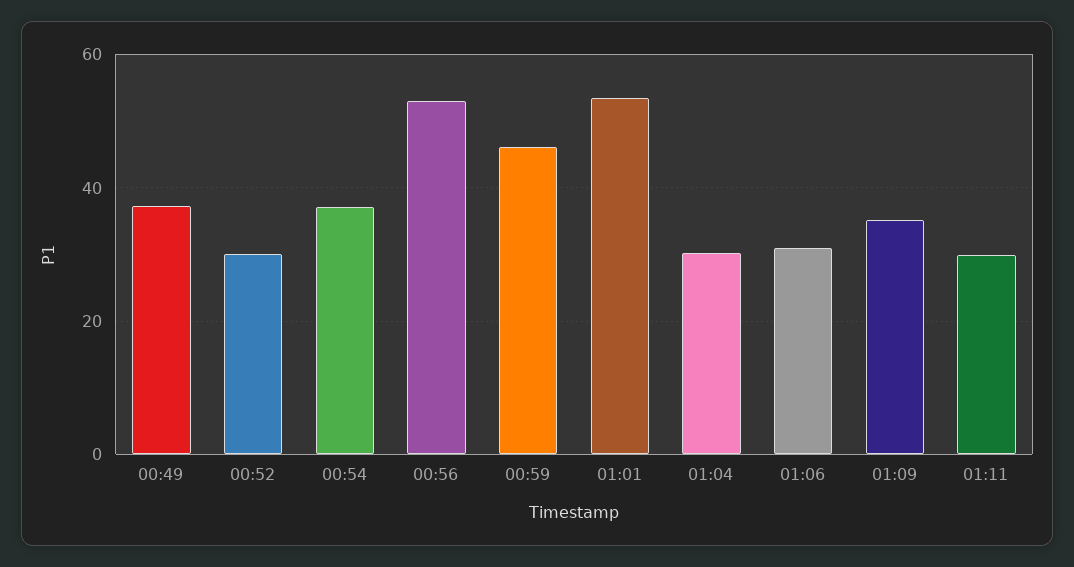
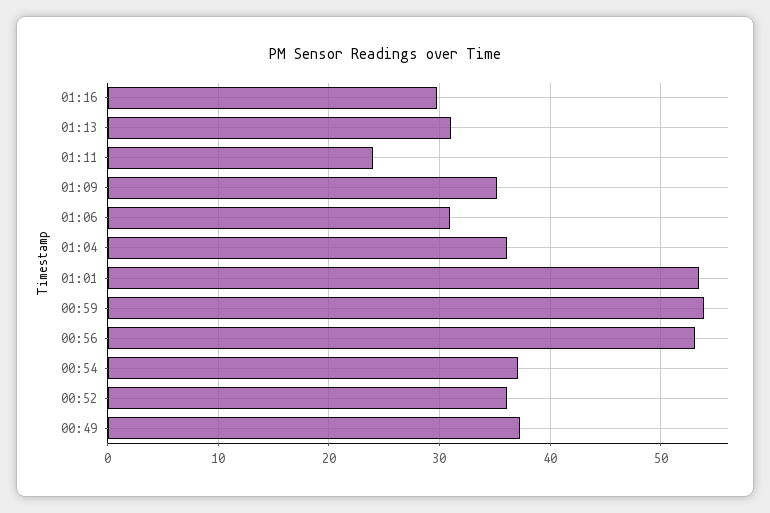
00:52: 30 -> 36
00:59: 46 -> 54
01:04: 30 -> 36
01:11: 30 -> 24
01:16: none -> 30
01:13: none -> 31

